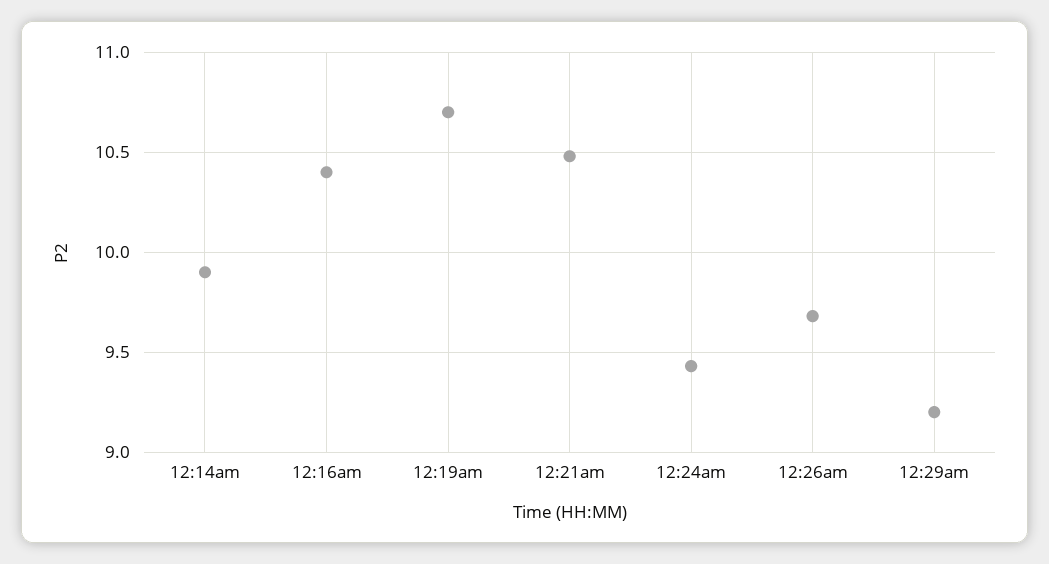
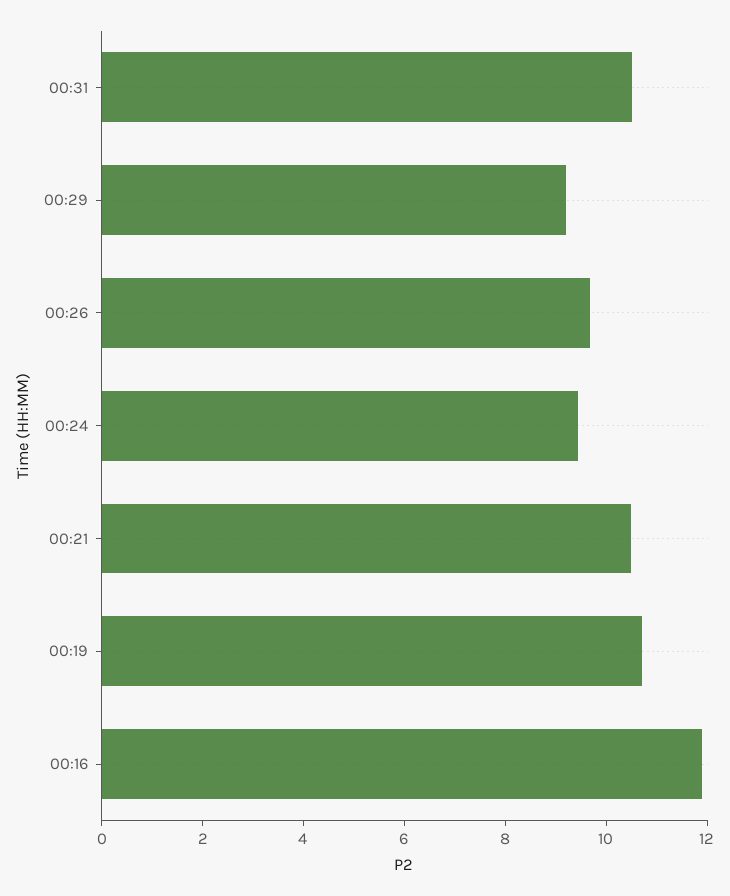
12:14am: 9.9 -> none
12:16am: 10.4 -> 12
00:31: none -> 10.5

